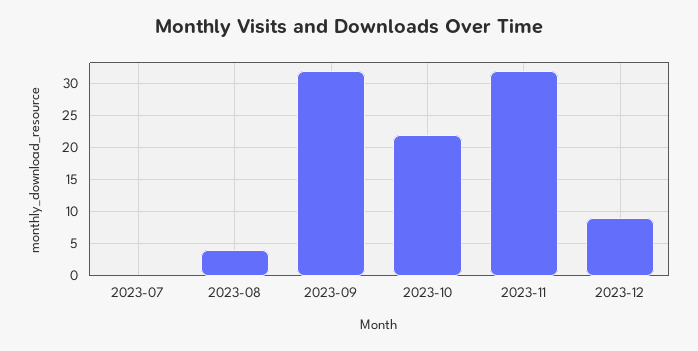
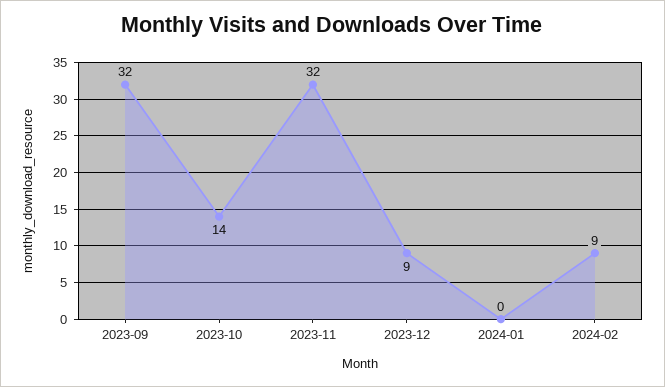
2023-07: 0 -> none
2023-08: 4 -> none
2023-10: 22 -> 14
2024-01: none -> 0
2024-02: none -> 9

